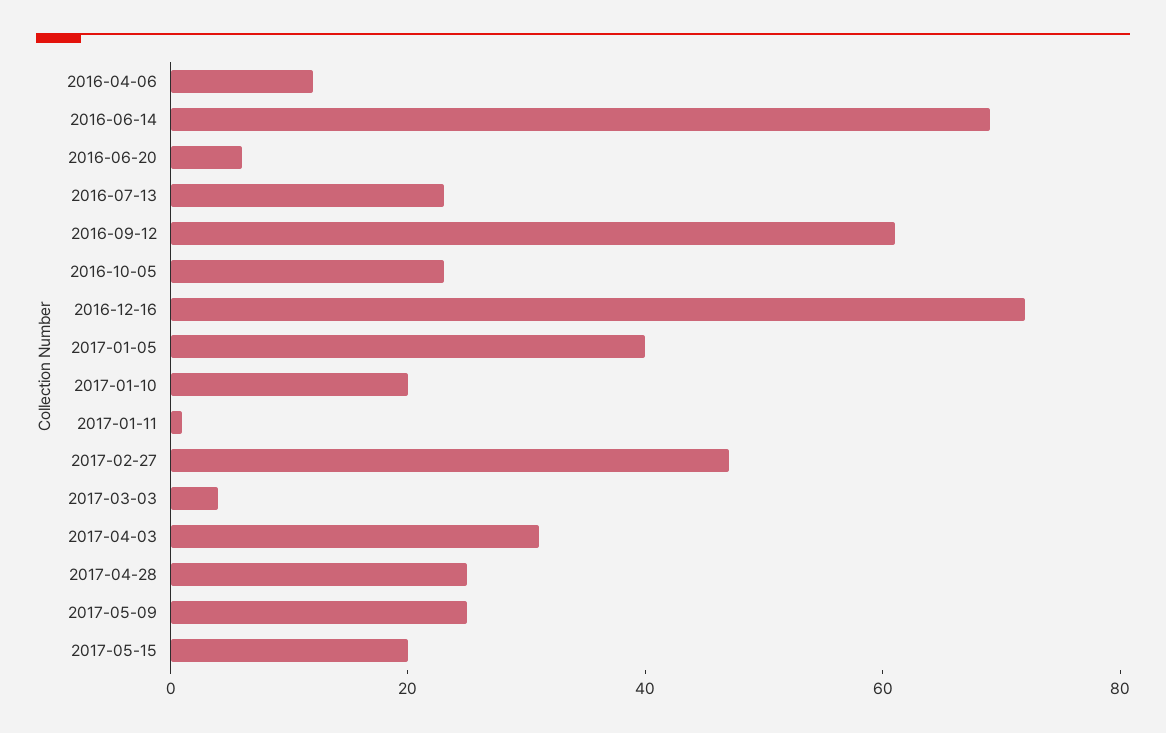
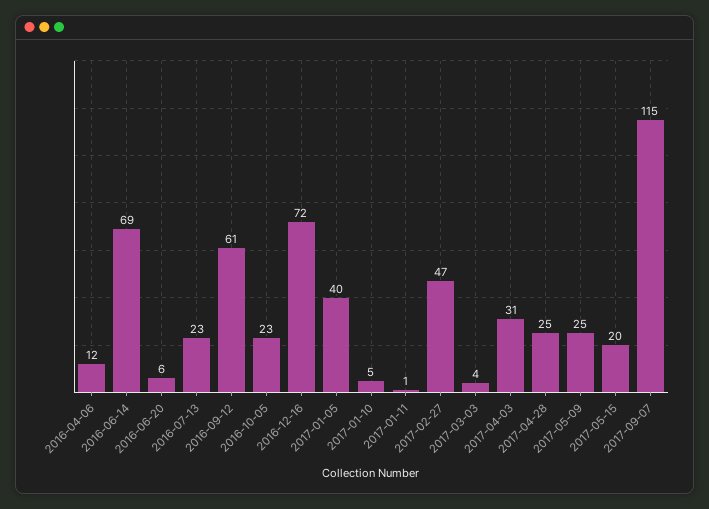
2017-01-10: 20 -> 5
2017-09-07: none -> 115

